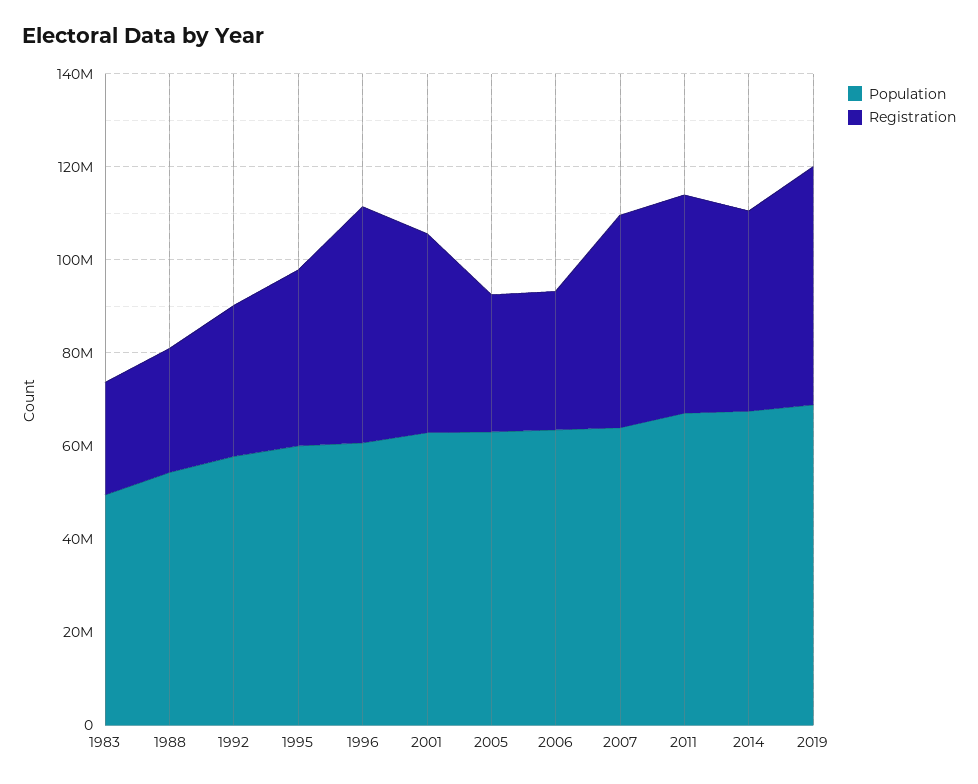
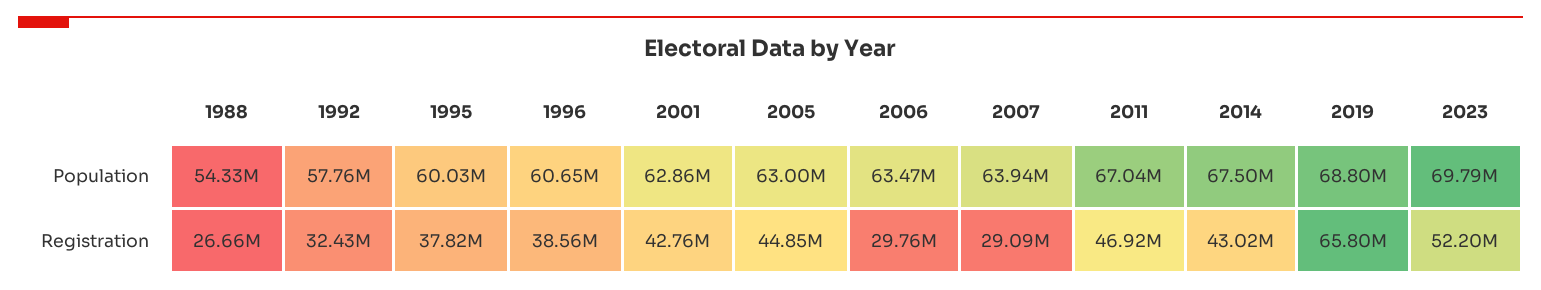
Population, 1983: 50000000 -> none
Registration, 1983: 25000000 -> none
Registration, 1996: 50000000 -> 38560000
Registration, 2005: 30000000 -> 44850000
Registration, 2007: 45000000 -> 29090000
Registration, 2019: 50000000 -> 65800000
Population, 2023: none -> 69790000
Registration, 2023: none -> 52200000

